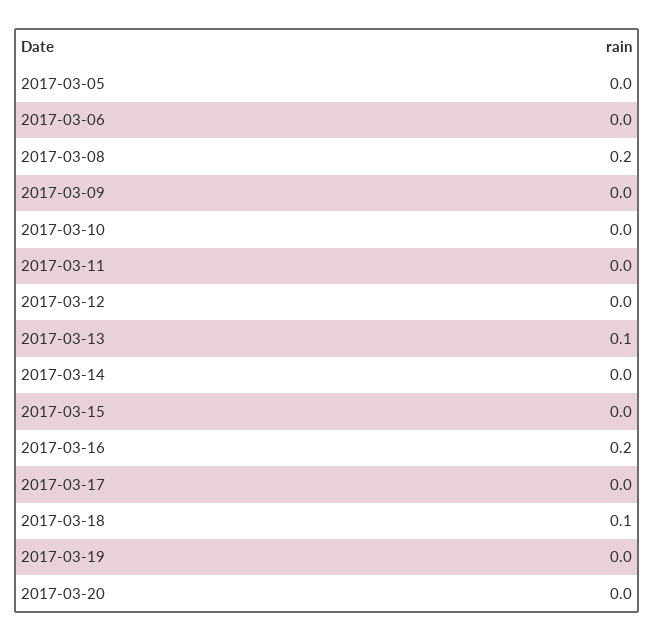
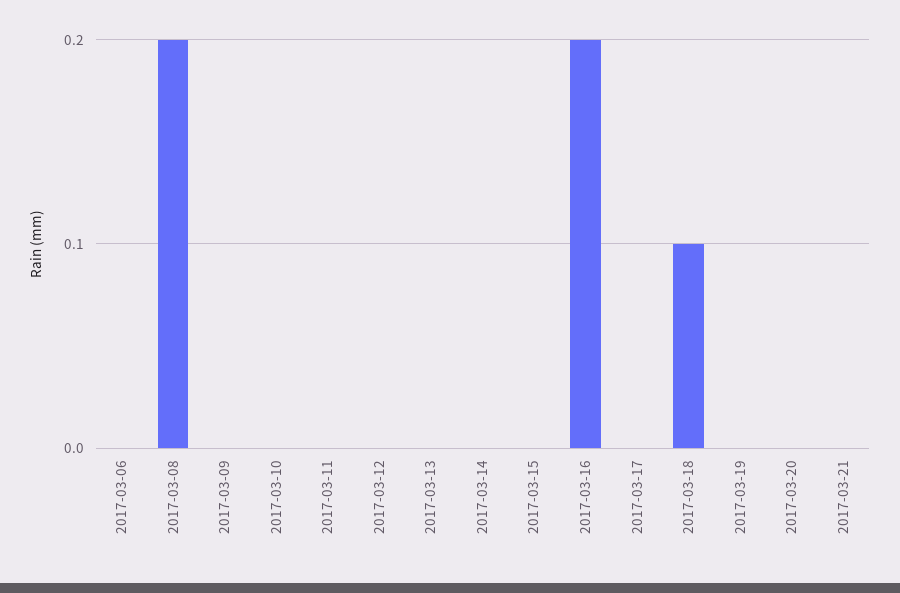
2017-03-05: 0 -> none
2017-03-13: 0.1 -> 0
2017-03-21: none -> 0

